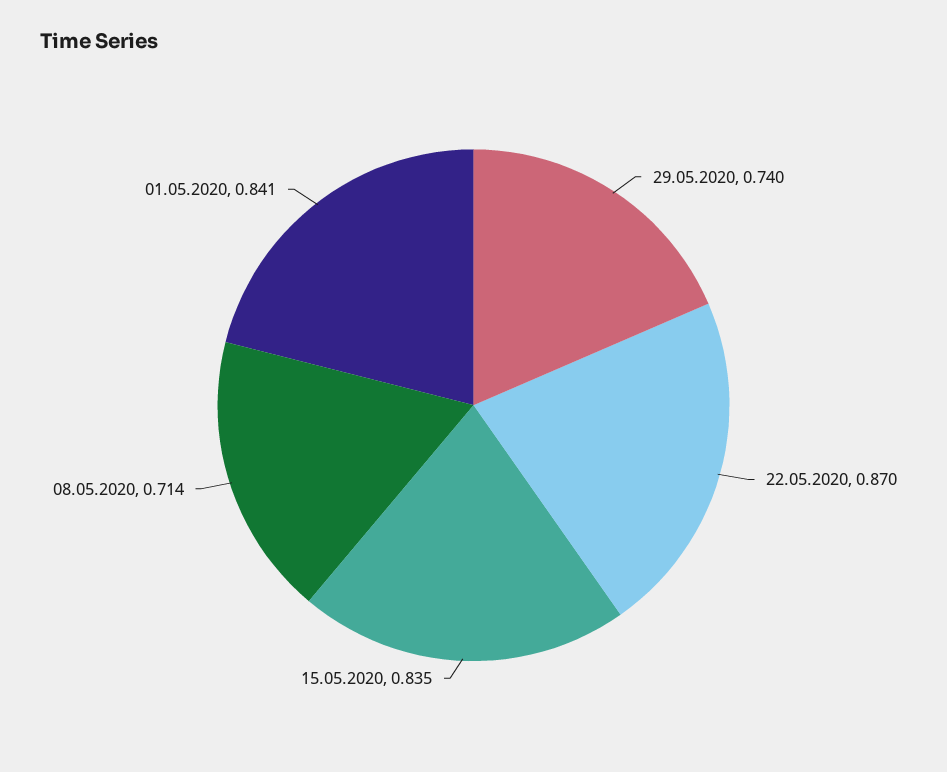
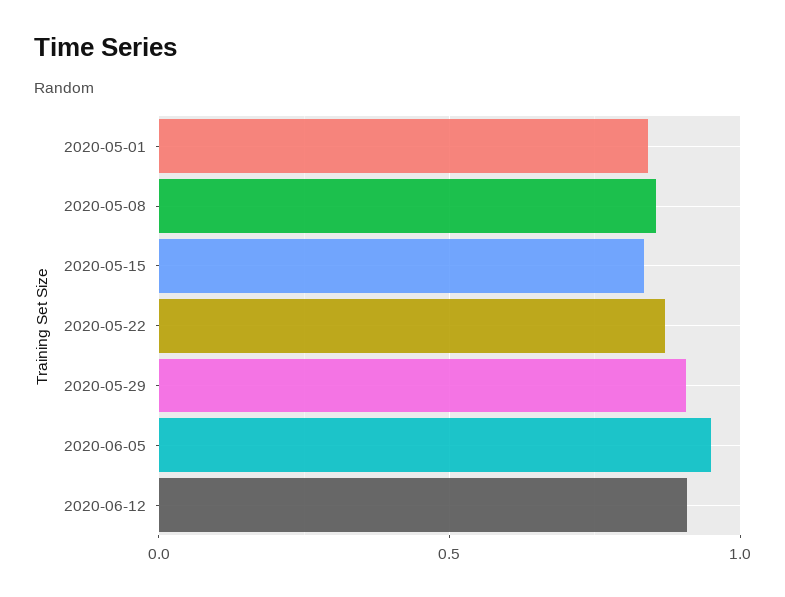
29.05.2020: 0.74 -> 0.9
08.05.2020: 0.714 -> 0.85
2020-06-05: none -> 0.95
2020-06-12: none -> 0.9

